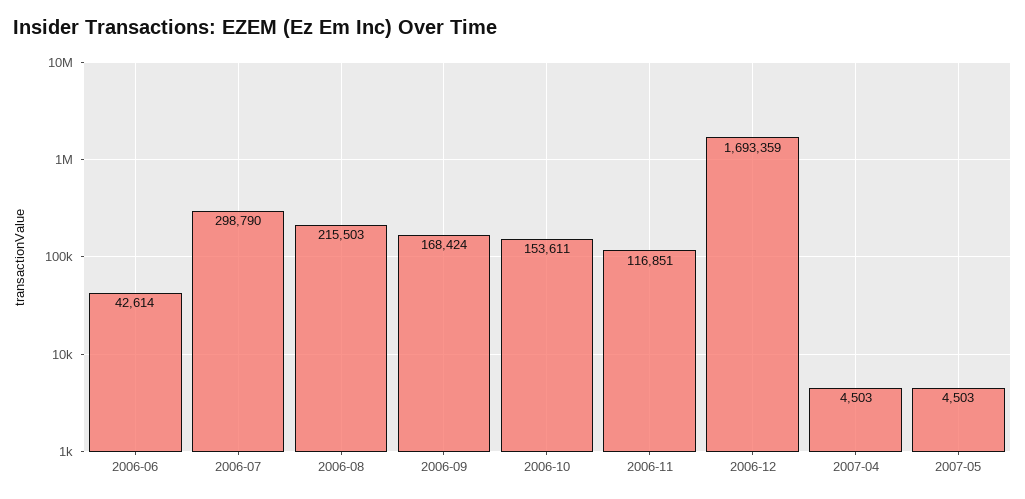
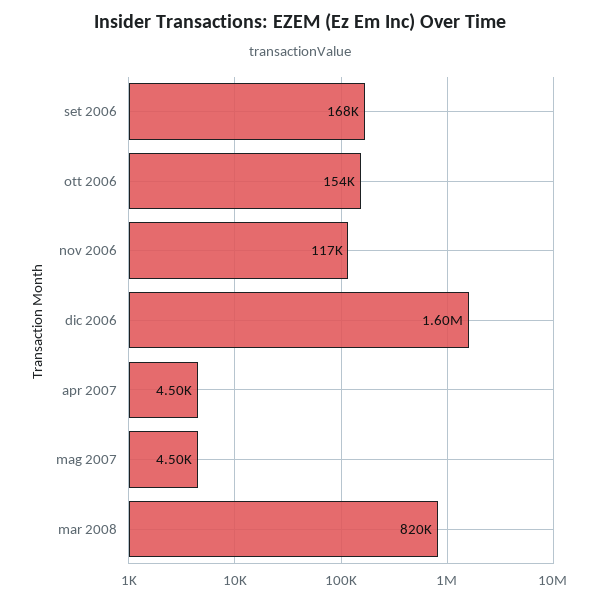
2006-06: 42614 -> none
2006-07: 298790 -> none
2006-08: 215503 -> none
2006-12: 1693359 -> 1600000
mar 2008: none -> 820000

